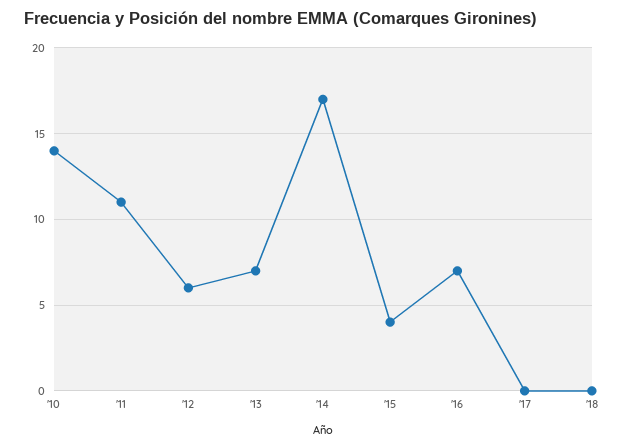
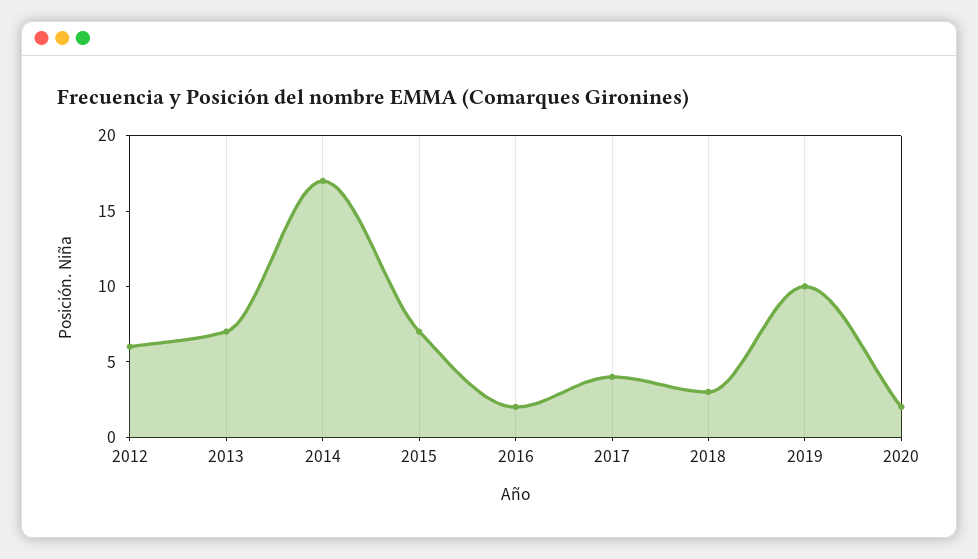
'10: 14 -> none
'11: 11 -> none
'15: 4 -> 7
'16: 7 -> 2
'17: 0 -> 4
'18: 0 -> 3
2019: none -> 10
2020: none -> 2

